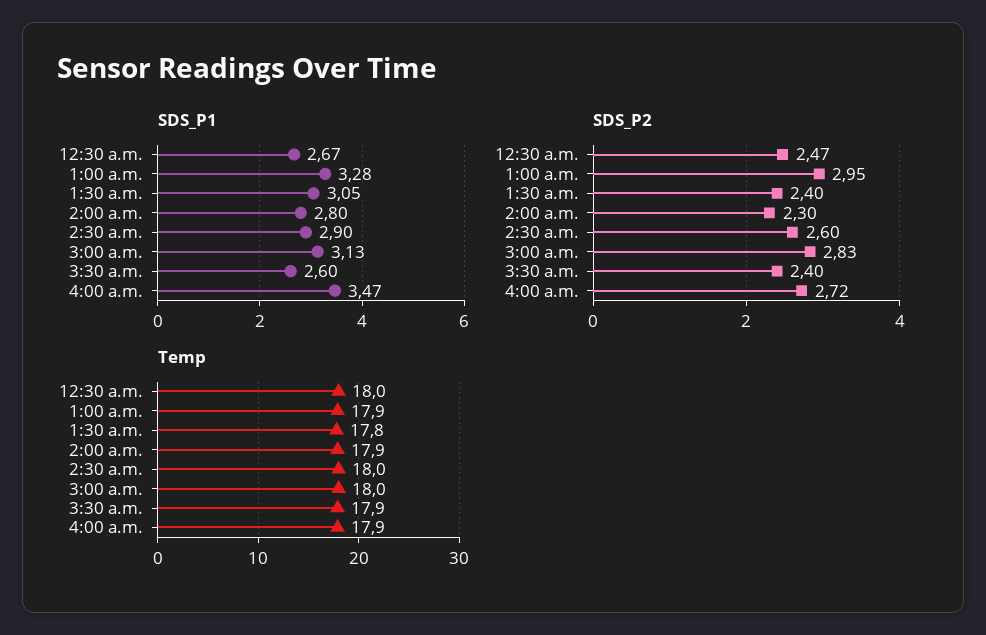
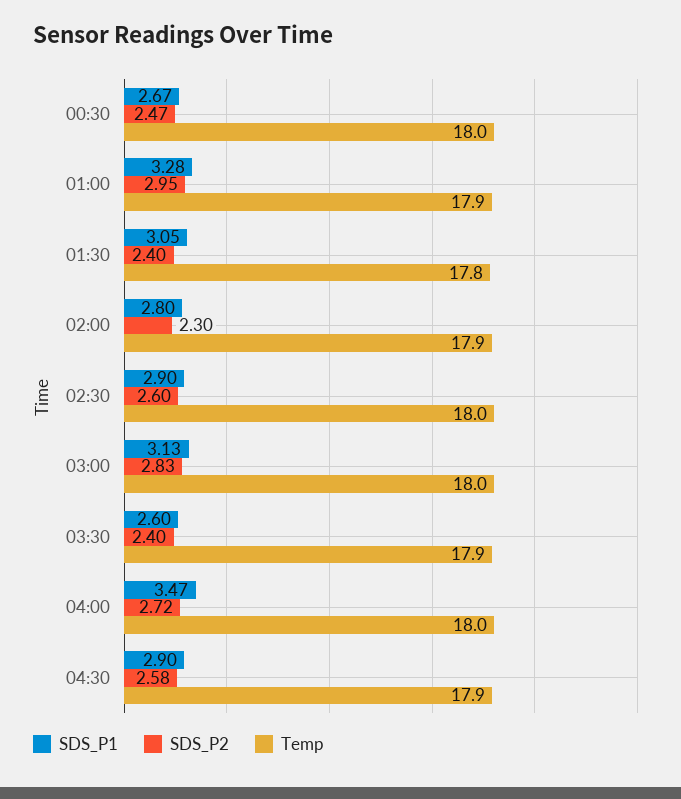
Temp, 4:00 a.m.: 17.9 -> 18
SDS_P1, 04:30: none -> 2.9
SDS_P2, 04:30: none -> 2.58
Temp, 04:30: none -> 17.9

